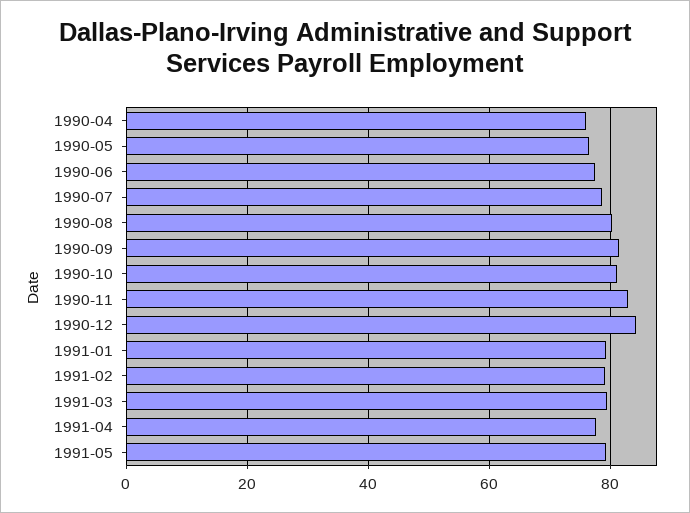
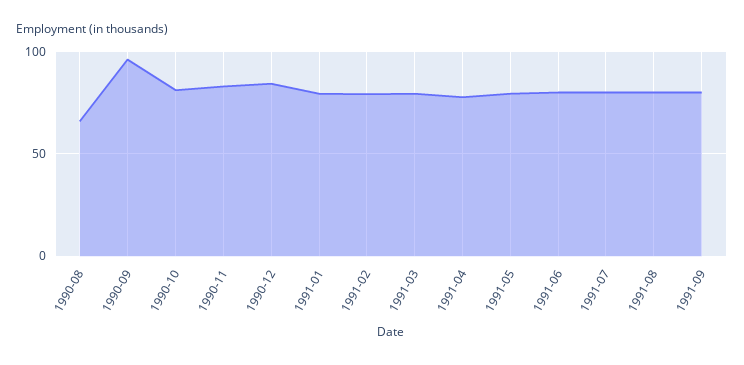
1990-04: 76 -> none
1990-05: 76 -> none
1990-06: 78 -> none
1990-07: 78 -> none
1990-08: 80 -> 65
1990-09: 82 -> 95
1991-06: none -> 80
1991-07: none -> 80
1991-08: none -> 80
1991-09: none -> 80

